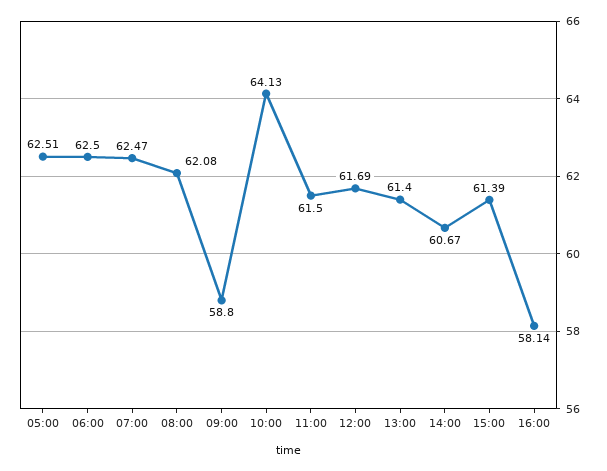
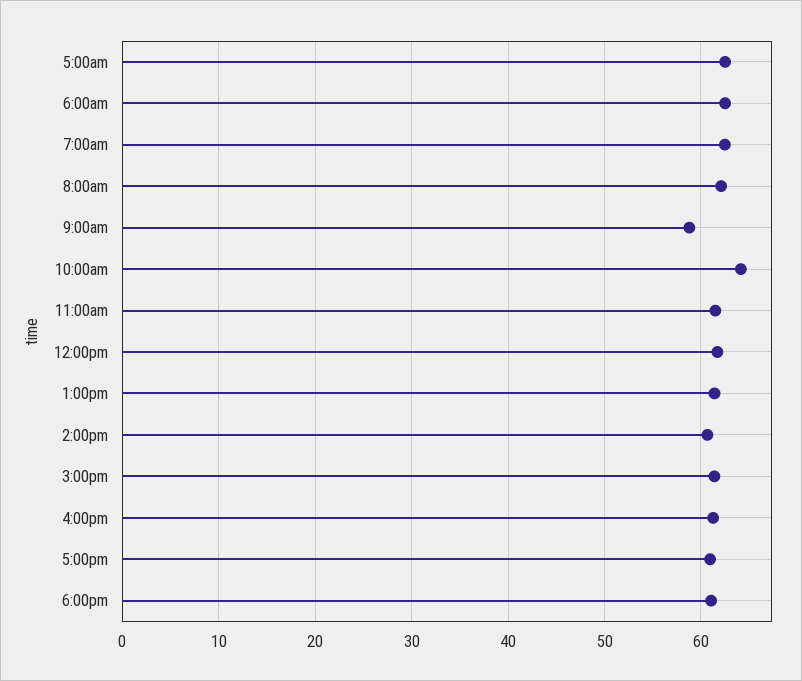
16:00: 58.14 -> 61
5:00pm: none -> 61
6:00pm: none -> 61

